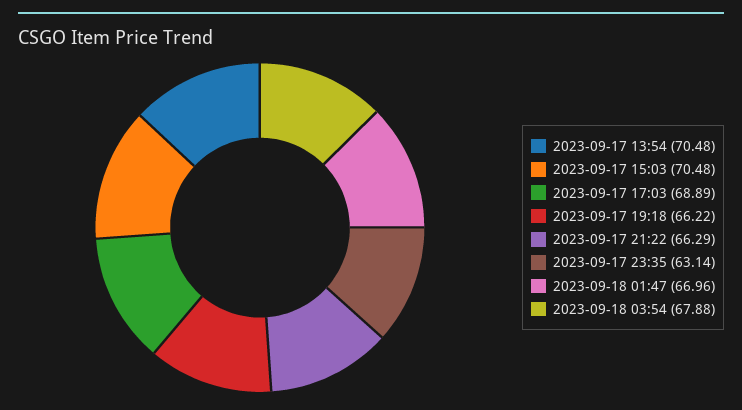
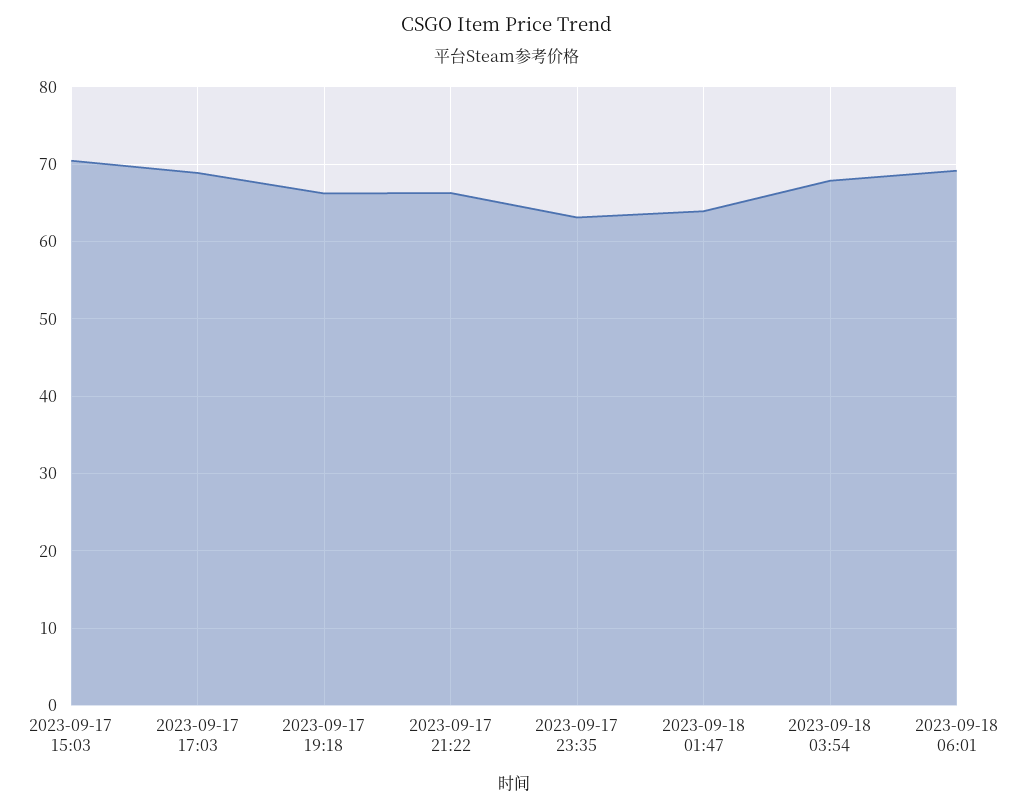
2023-09-17 13:54: 70.48 -> none
2023-09-18 01:47: 66.96 -> 64
2023-09-18 06:01: none -> 69

